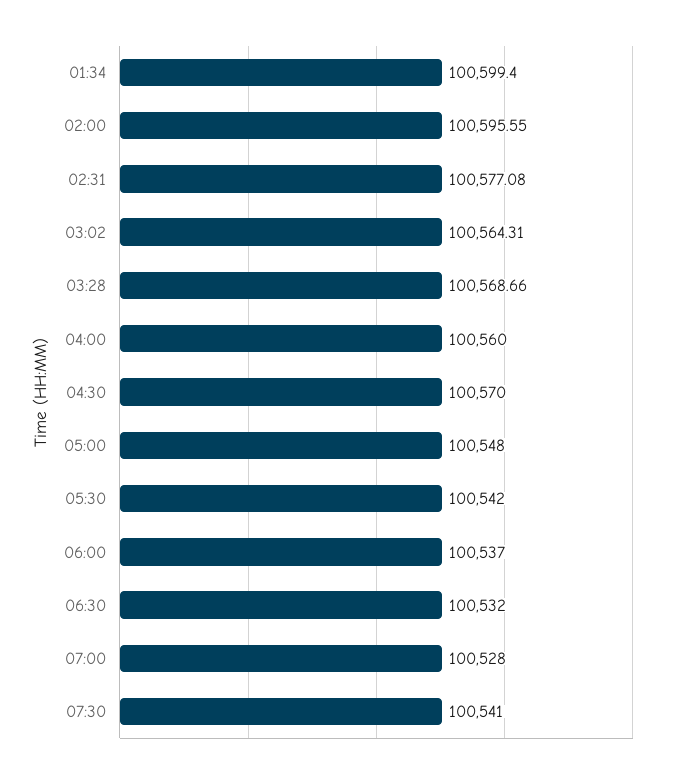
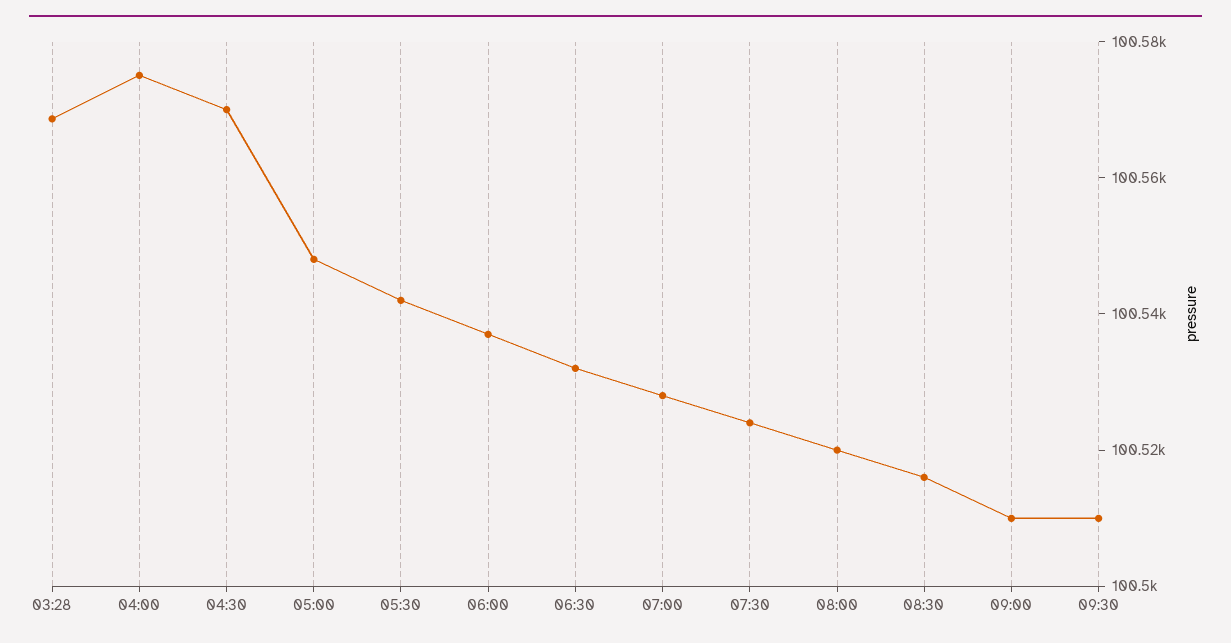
01:34: 100599.4 -> none
02:00: 100595.55 -> none
02:31: 100577.08 -> none
03:02: 100564.31 -> none
04:00: 100560 -> 100575
07:30: 100541 -> 100525
08:00: none -> 100520
08:30: none -> 100515
09:00: none -> 100510
09:30: none -> 100510

